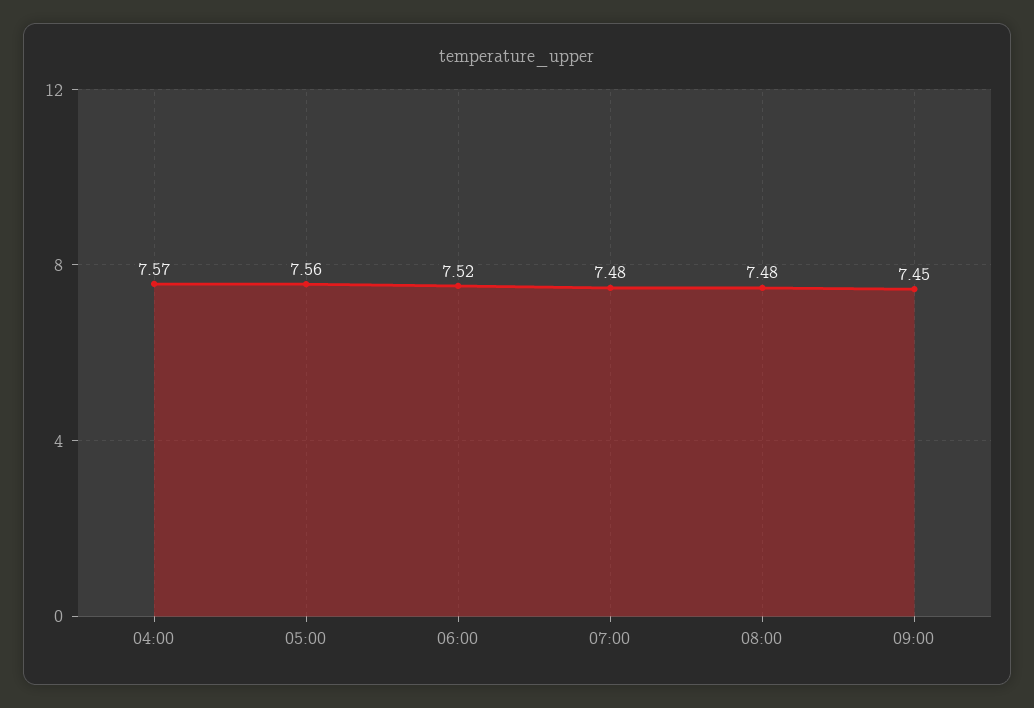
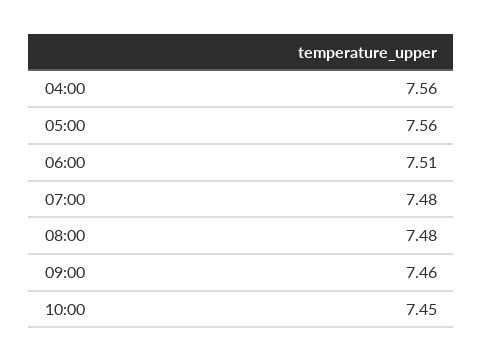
04:00: 7.57 -> 7.56
06:00: 7.52 -> 7.51
09:00: 7.45 -> 7.46
10:00: none -> 7.45

